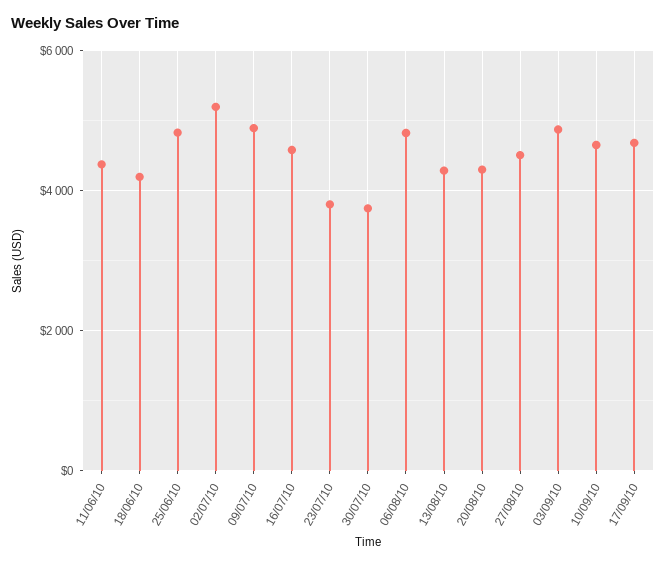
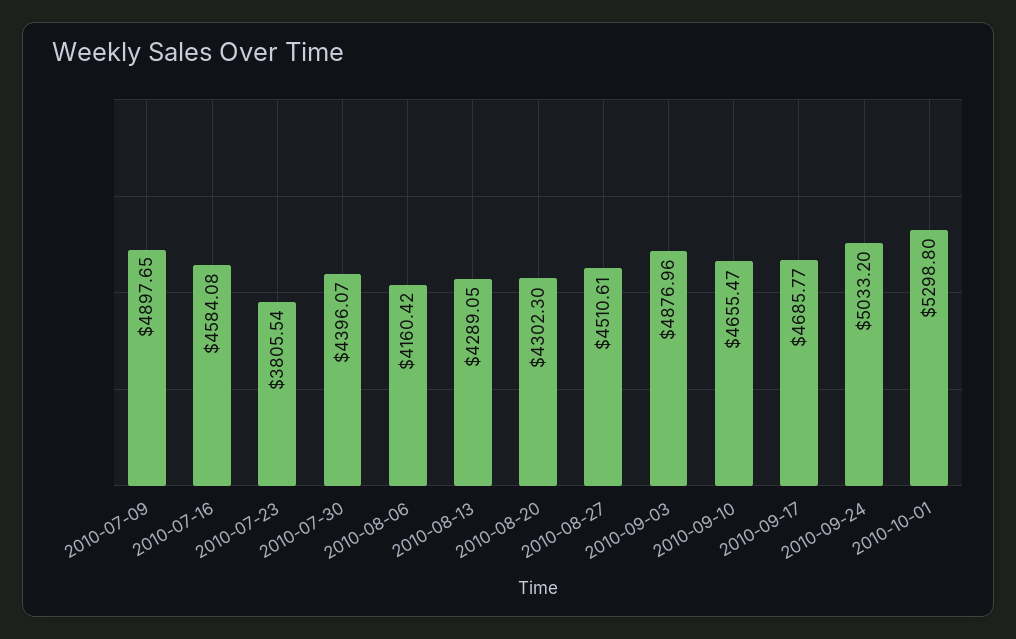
11/06/10: 4400 -> none
18/06/10: 4200 -> none
25/06/10: 4800 -> none
02/07/10: 5200 -> none
30/07/10: 3800 -> 4396.07
06/08/10: 4800 -> 4160.42
2010-09-24: none -> 5033.2
2010-10-01: none -> 5298.8

